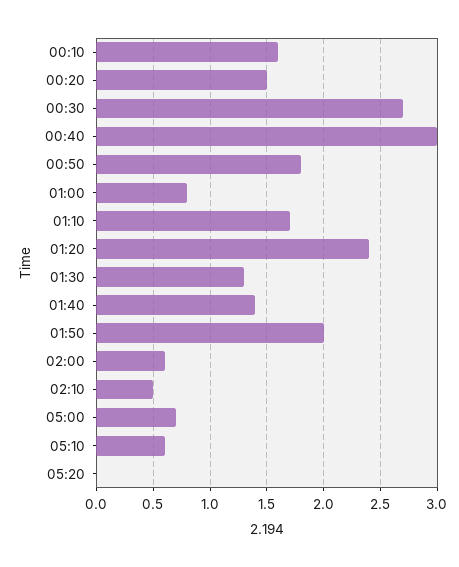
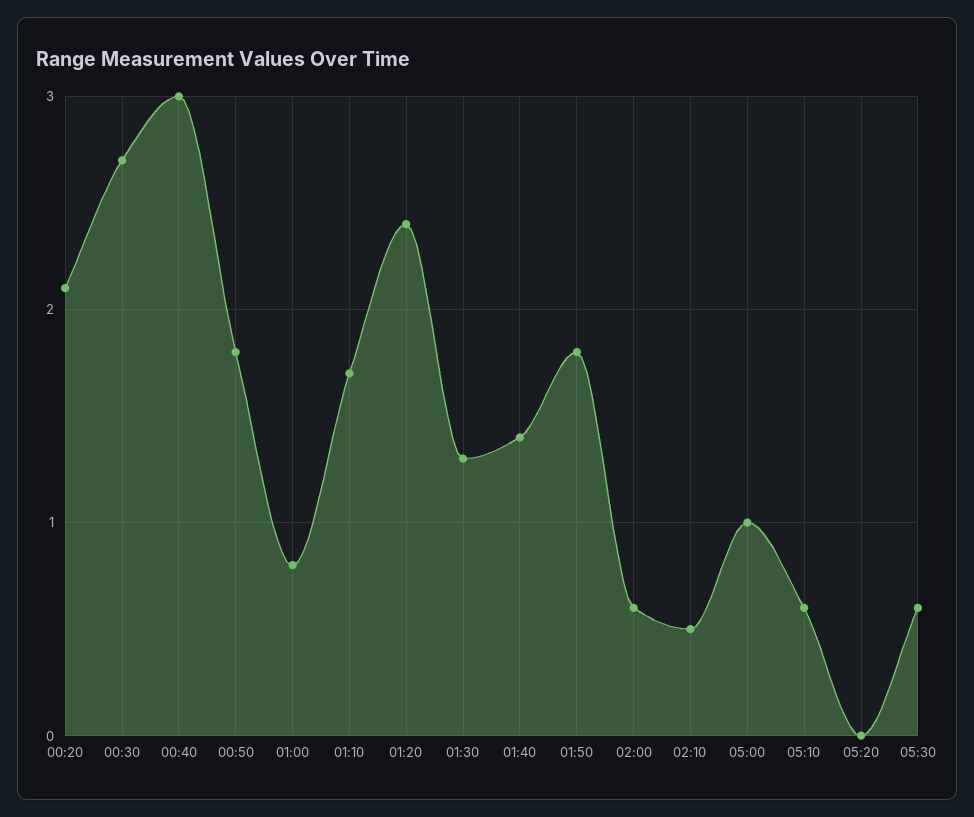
00:10: 1.6 -> none
00:20: 1.5 -> 2.1
01:50: 2 -> 1.8
05:00: 0.7 -> 1
05:30: none -> 0.6

